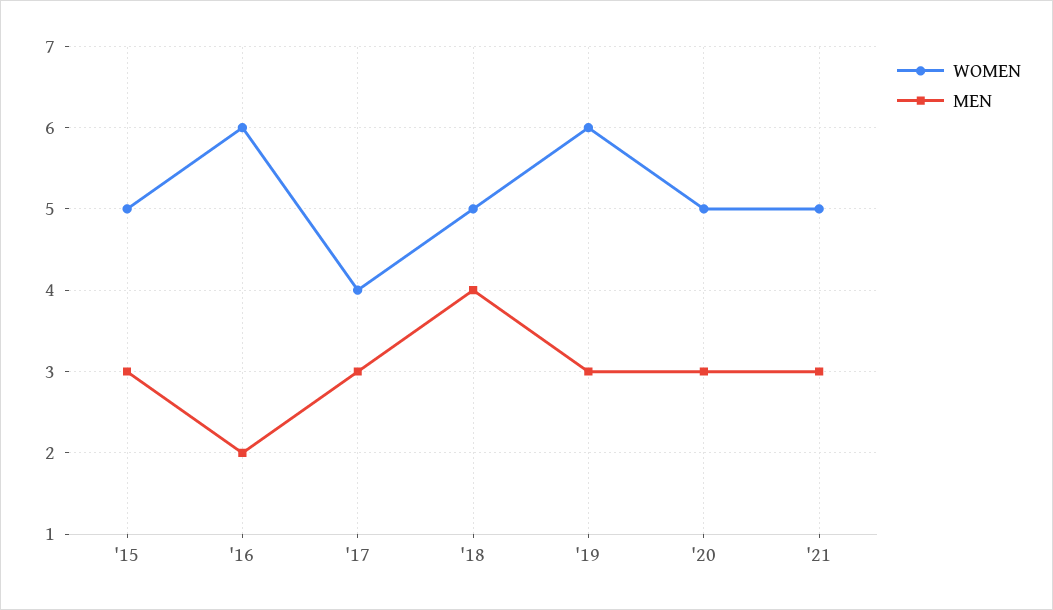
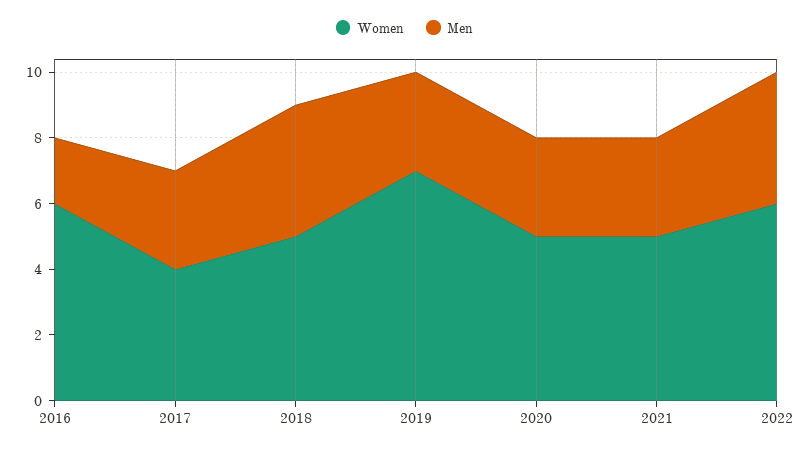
WOMEN, '15: 5 -> none
MEN, '15: 3 -> none
WOMEN, '19: 6 -> 7
WOMEN, 2022: none -> 6
MEN, 2022: none -> 4

